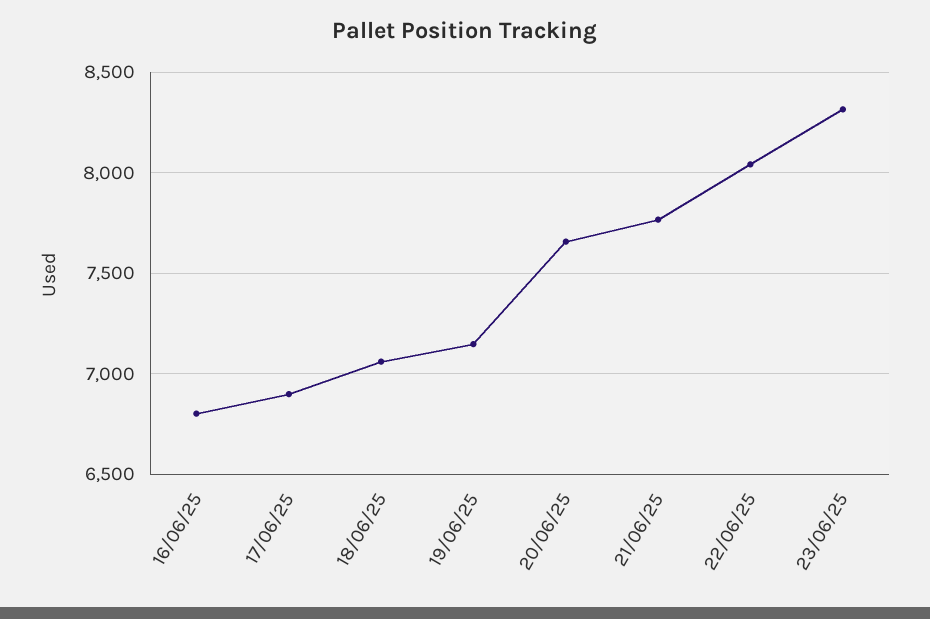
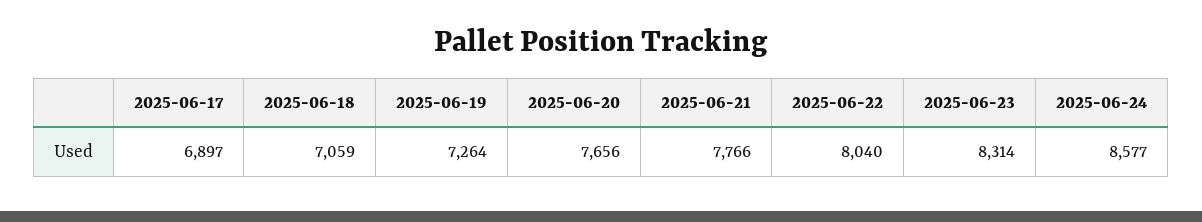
16/06/25: 6800 -> none
19/06/25: 7150 -> 7264
2025-06-24: none -> 8577

